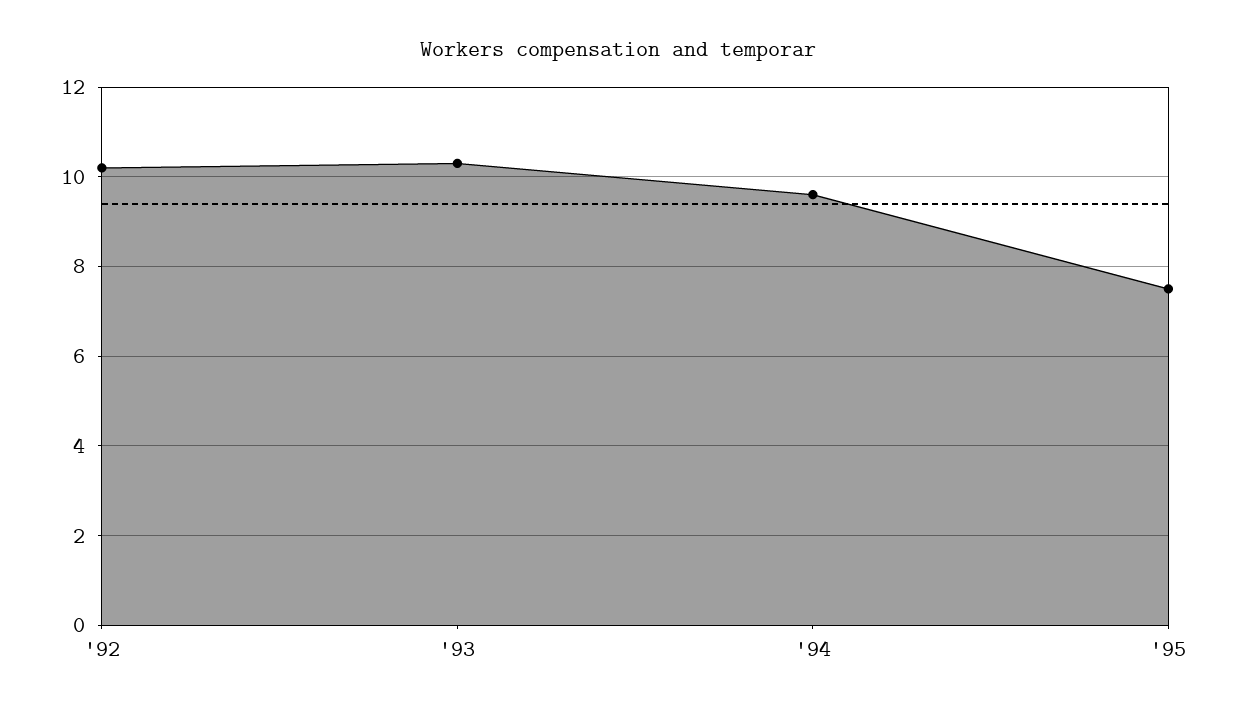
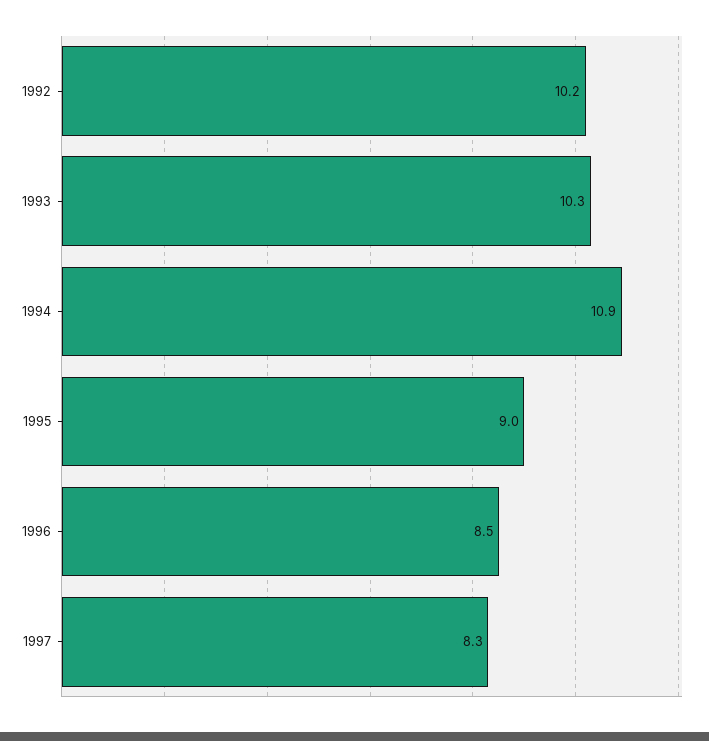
'94: 9.5 -> 10.9
'95: 7.5 -> 9
1996: none -> 8.5
1997: none -> 8.3

